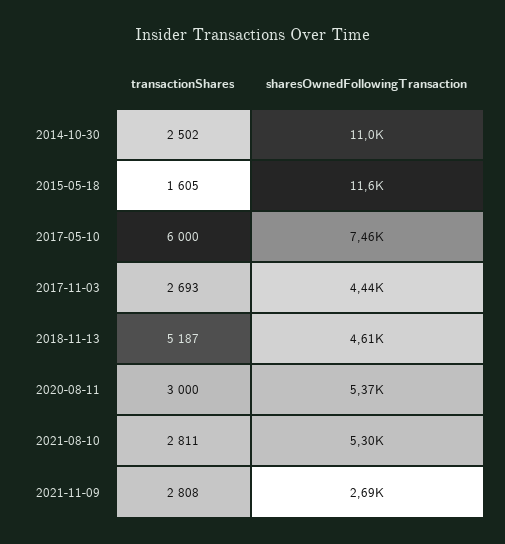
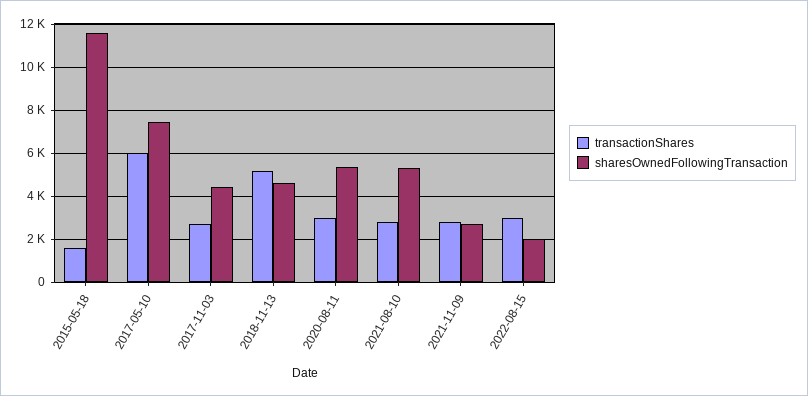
transactionShares, 2014-10-30: 2502 -> none
sharesOwnedFollowingTransaction, 2014-10-30: 11000 -> none
transactionShares, 2022-08-15: none -> 3000
sharesOwnedFollowingTransaction, 2022-08-15: none -> 2000

